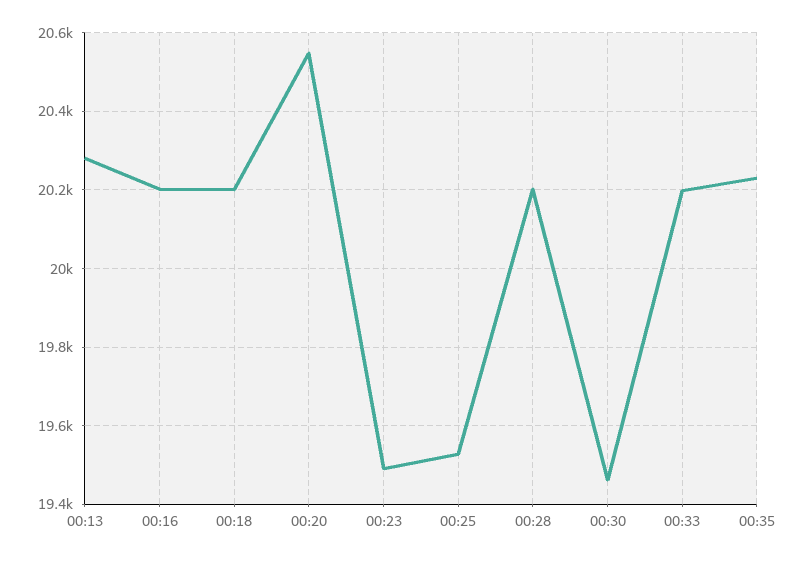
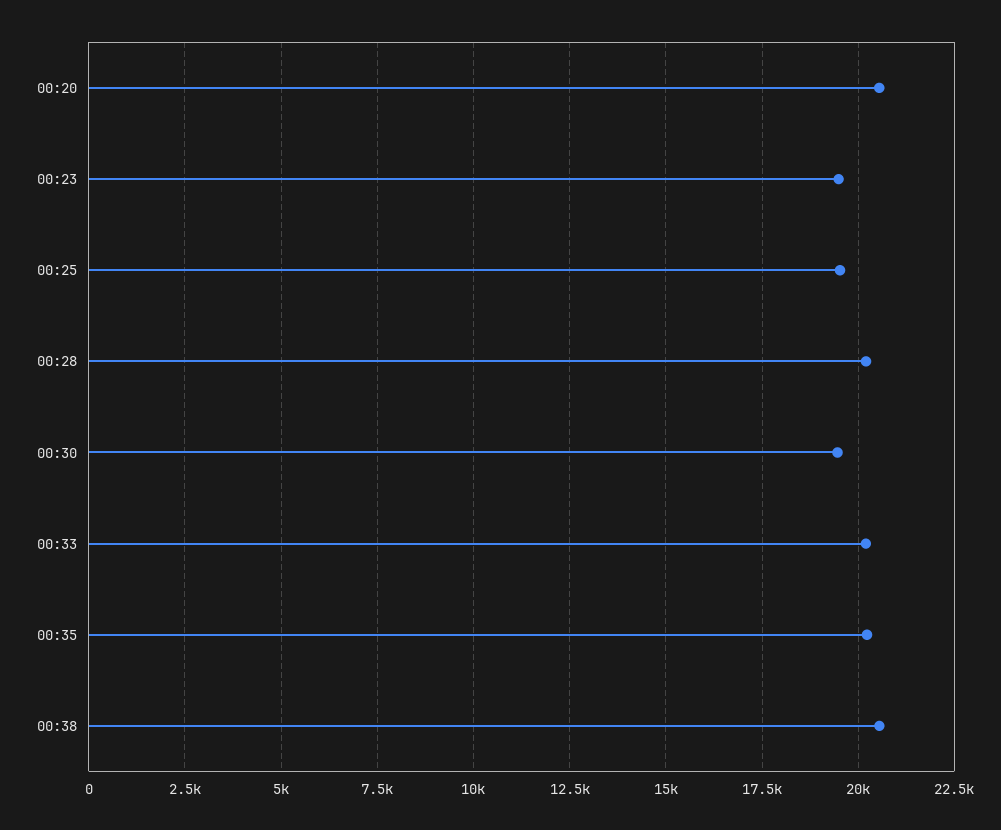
00:13: 20280 -> none
00:16: 20200 -> none
00:18: 20200 -> none
00:38: none -> 20500

